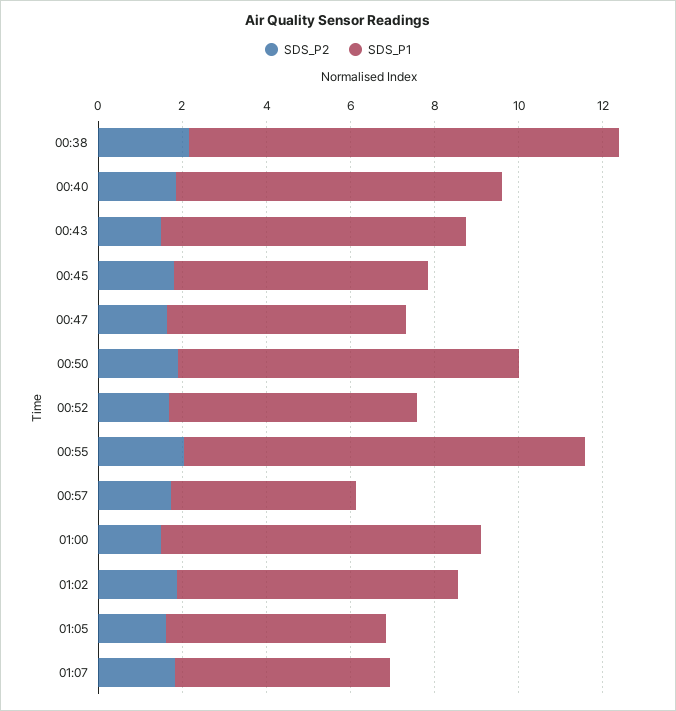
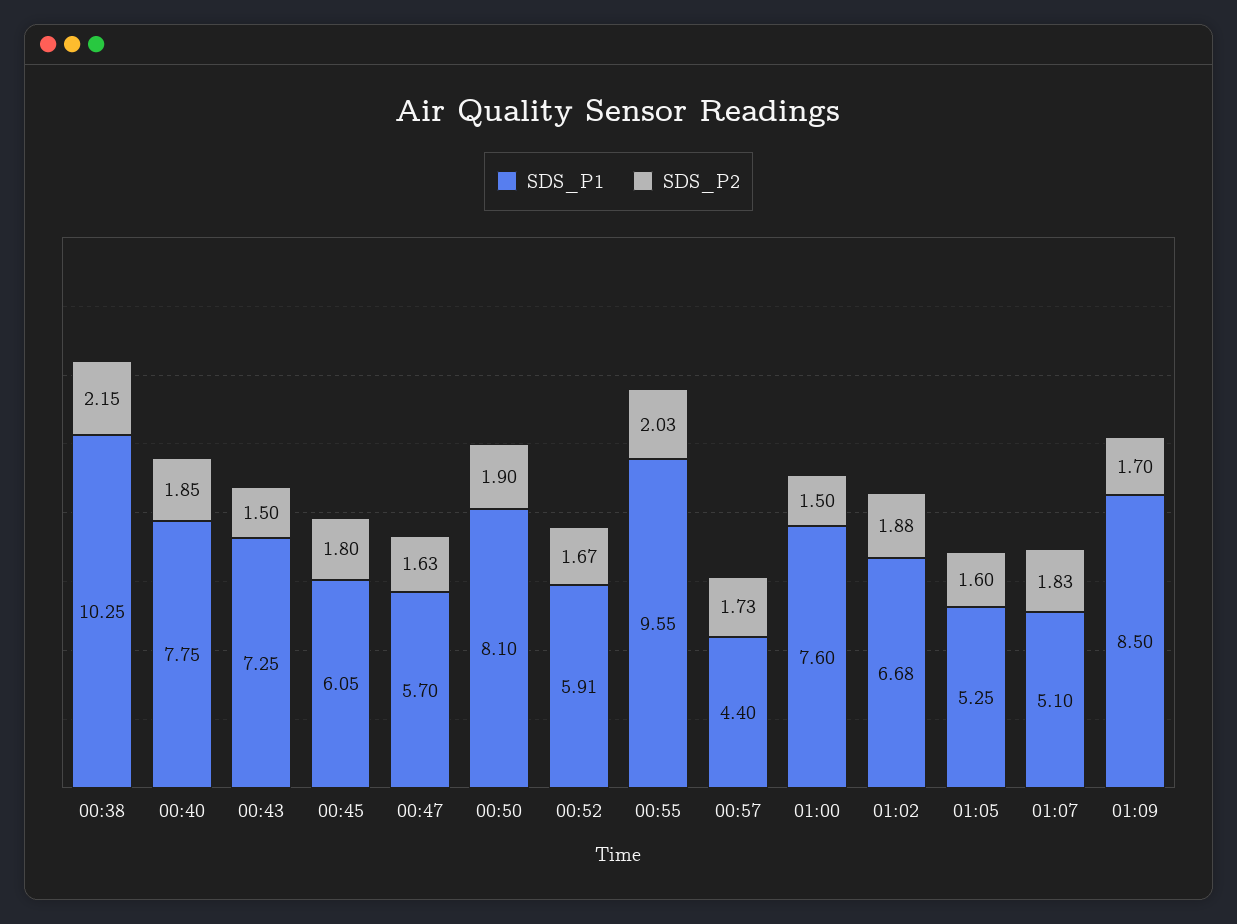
SDS_P1, 01:09: none -> 8.5
SDS_P2, 01:09: none -> 1.7

